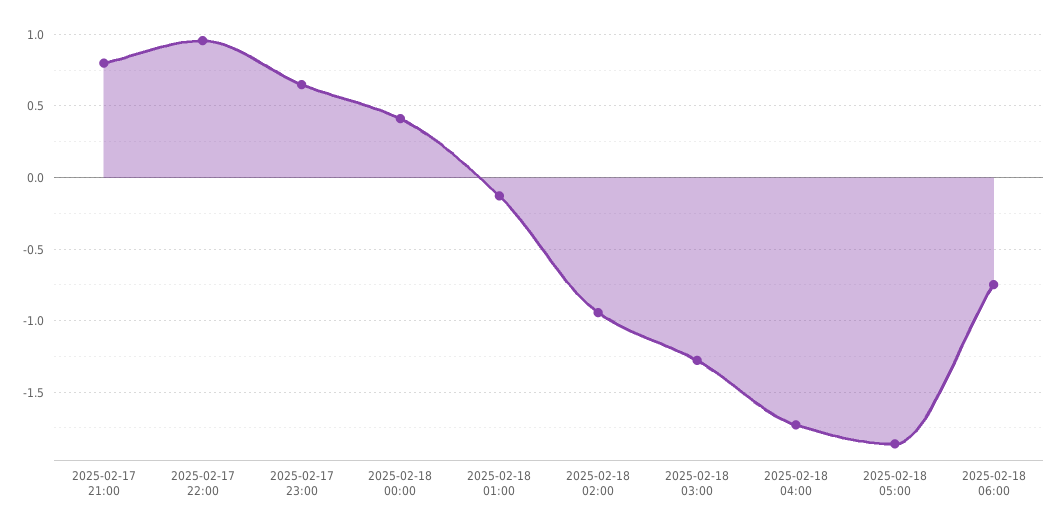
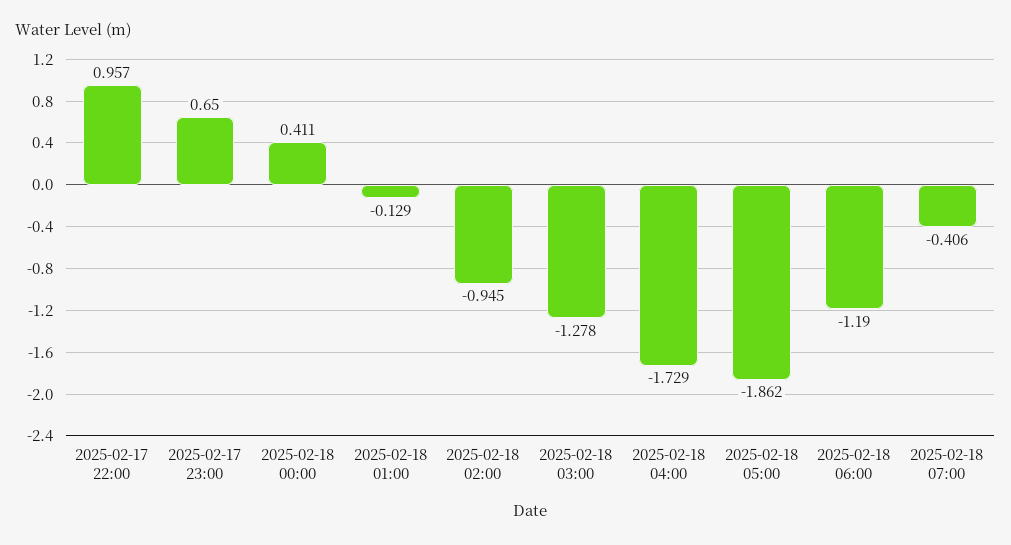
2025-02-17 21:00: 0.8 -> none
2025-02-18 06:00: -0.75 -> -1.19
2025-02-18 07:00: none -> -0.406

